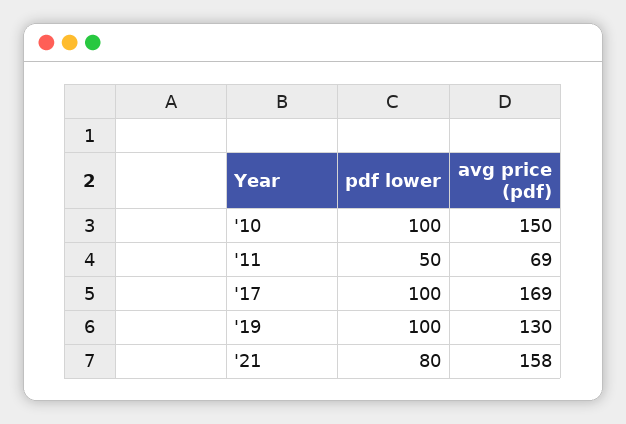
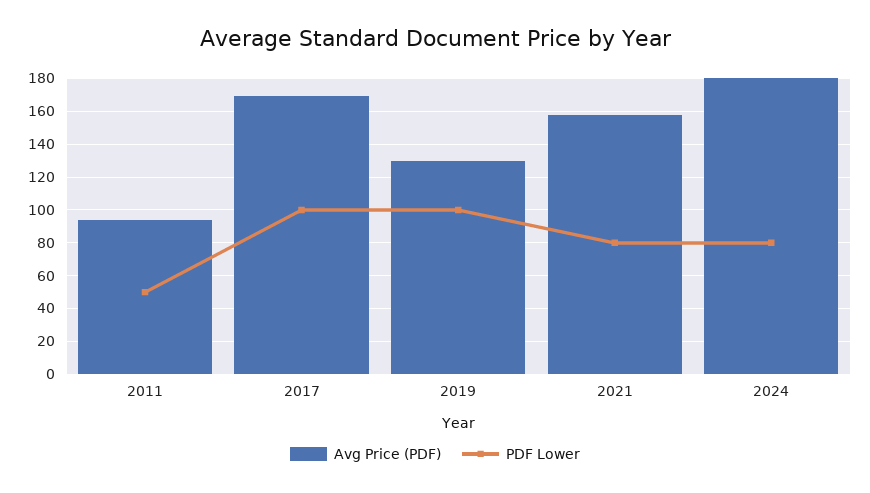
pdf lower, '10: 100 -> none
avg price (pdf), '10: 150 -> none
avg price (pdf), '11: 69 -> 95
avg price (pdf), 2024: none -> 180
pdf lower, 2024: none -> 80

